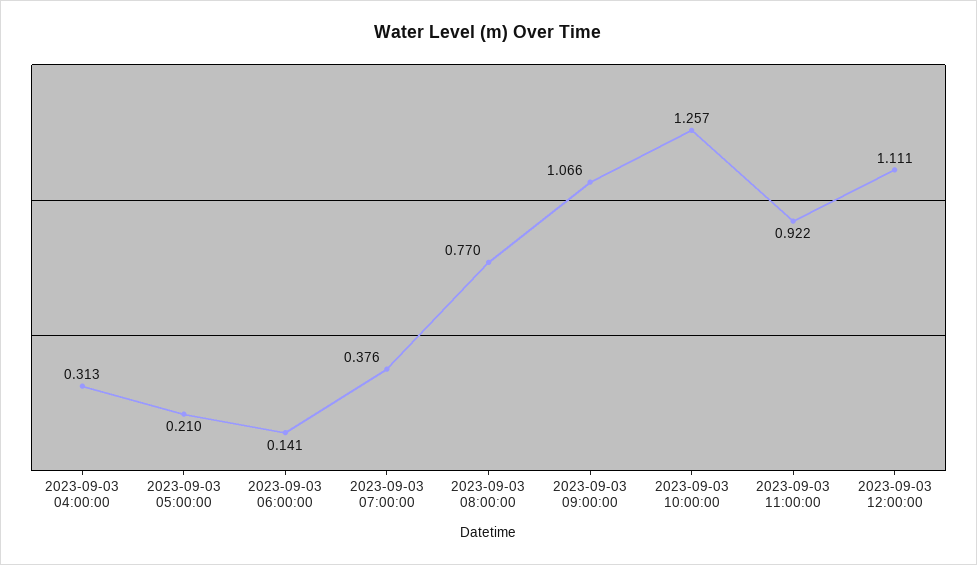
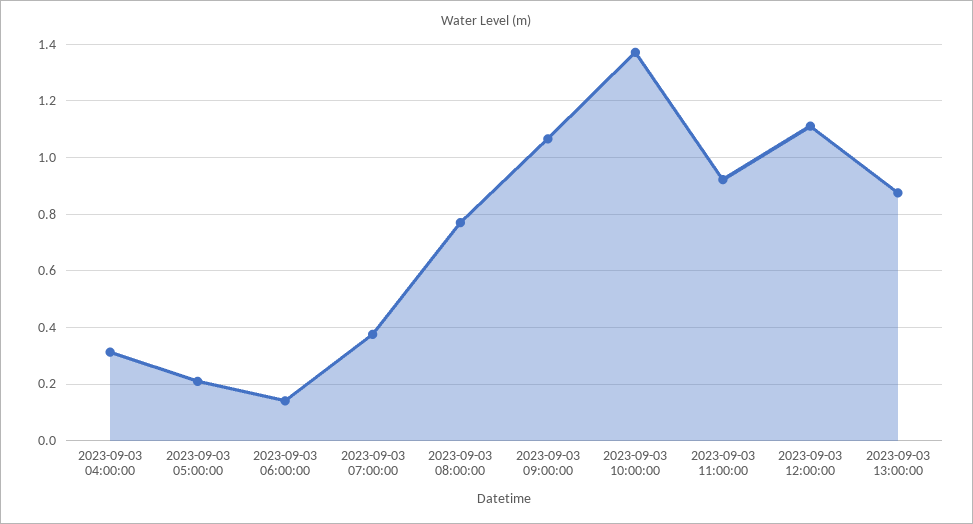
2023-09-03 10:00:00: 1.257 -> 1.375
2023-09-03 13:00:00: none -> 0.875

